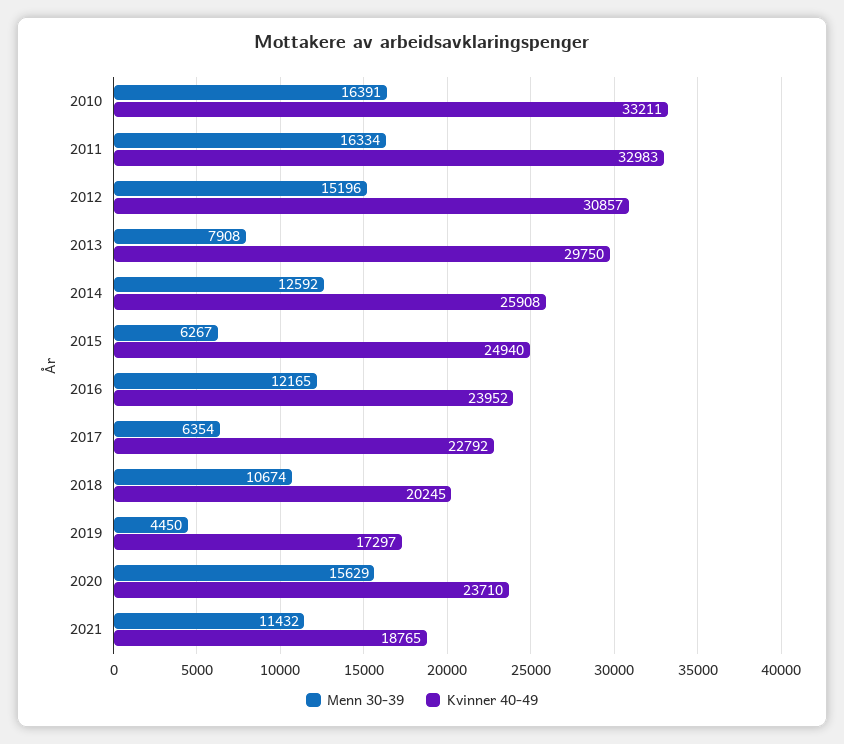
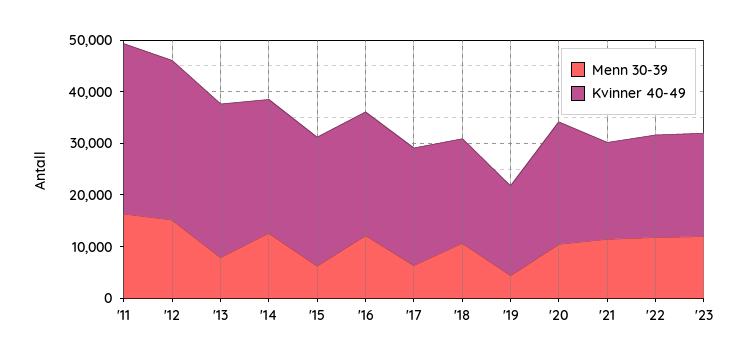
Menn 30-39, 2010: 16391 -> none
Kvinner 40-49, 2010: 33211 -> none
Menn 30-39, 2020: 15629 -> 10000
Menn 30-39, '22: none -> 12000
Kvinner 40-49, '22: none -> 20000
Menn 30-39, '23: none -> 12000
Kvinner 40-49, '23: none -> 20000

